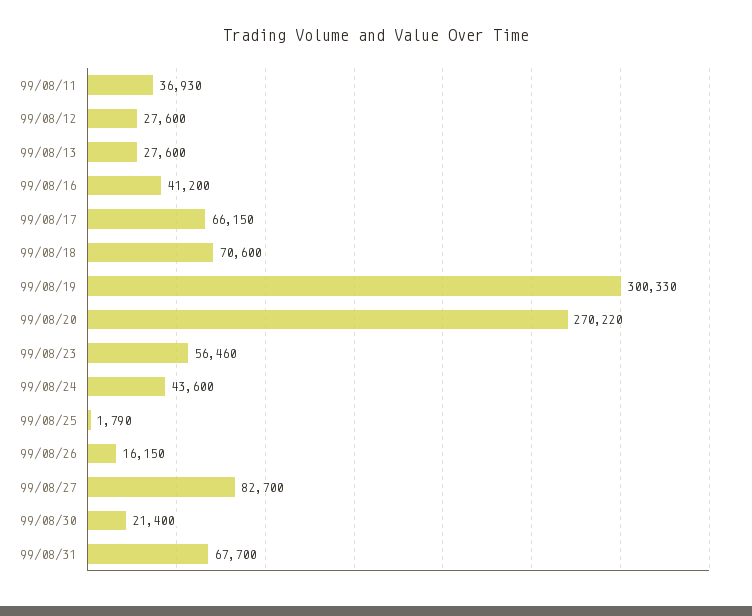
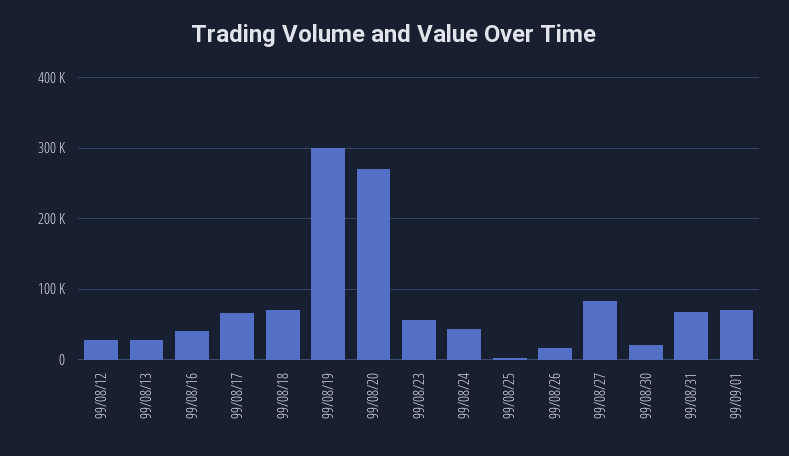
99/08/11: 36930 -> none
99/09/01: none -> 70000

